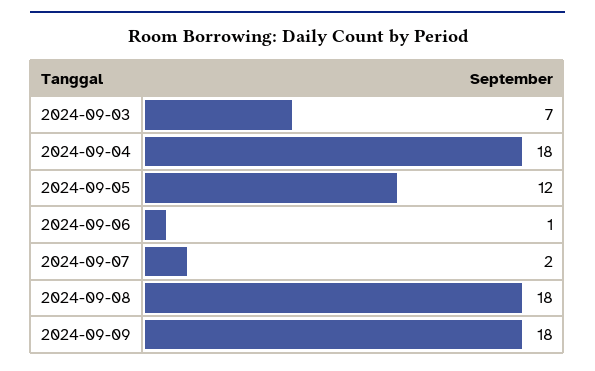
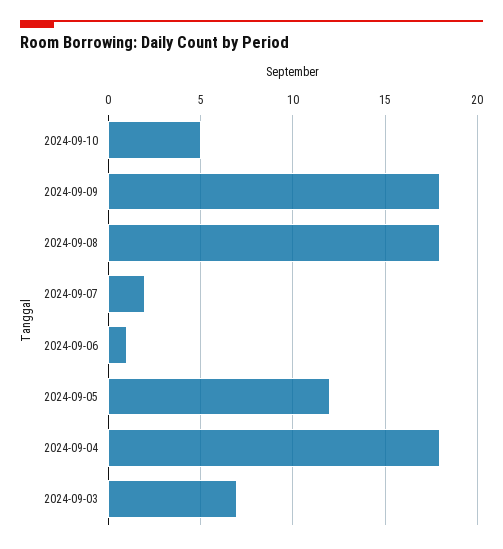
2024-09-10: none -> 5

